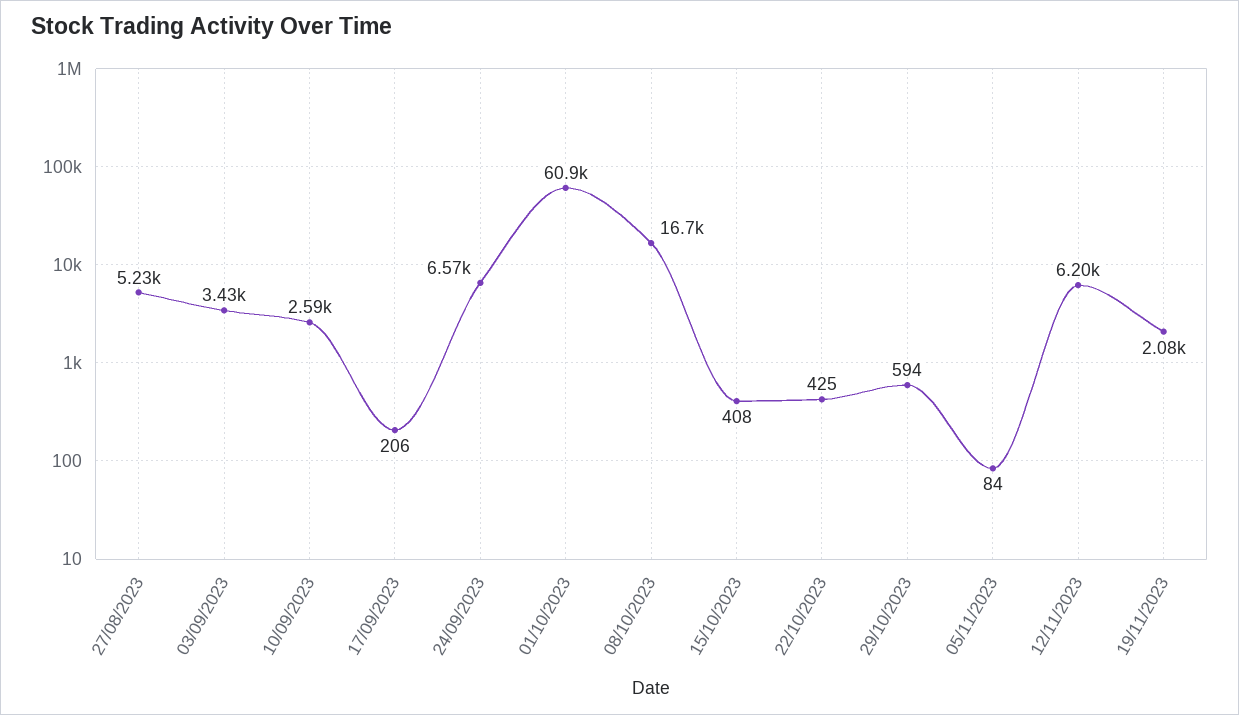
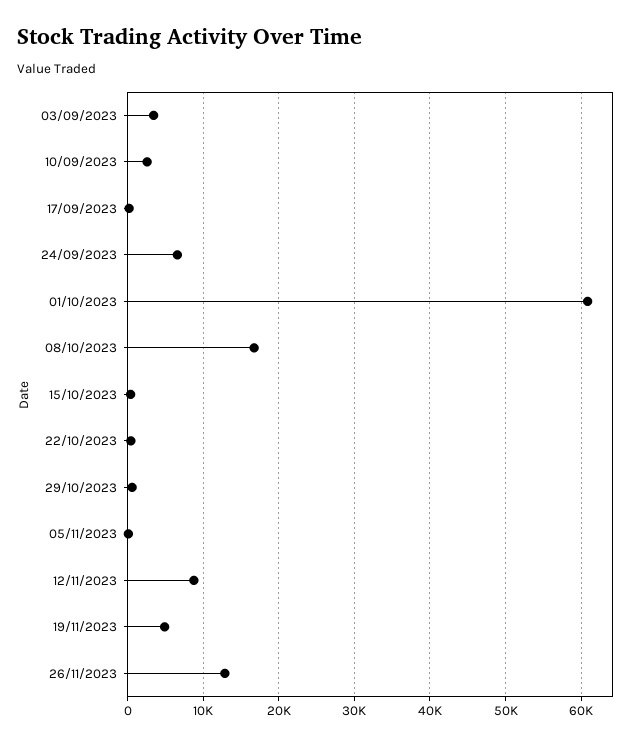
27/08/2023: 5230 -> none
12/11/2023: 6200 -> 9000
19/11/2023: 2080 -> 5000
26/11/2023: none -> 13000

